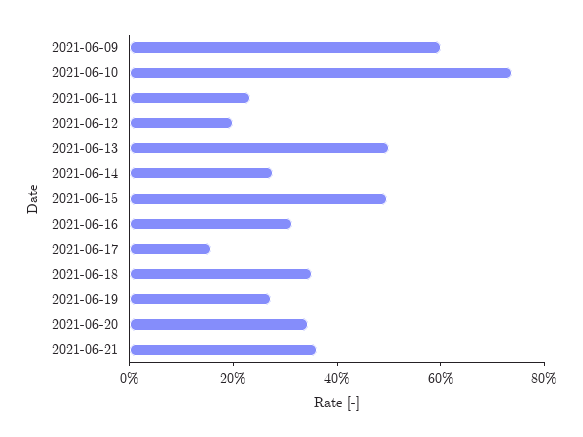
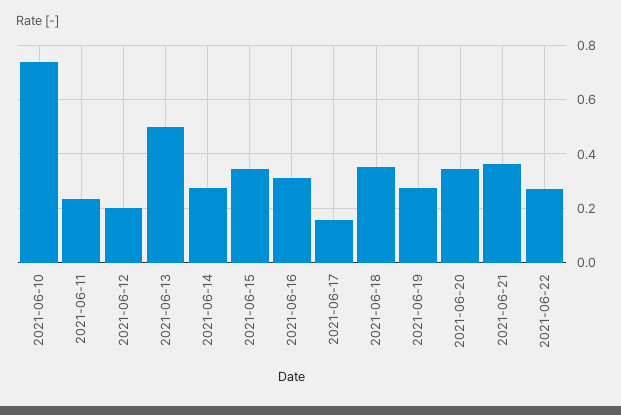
2021-06-09: 0.6 -> none
2021-06-15: 0.5 -> 0.35
2021-06-22: none -> 0.275

